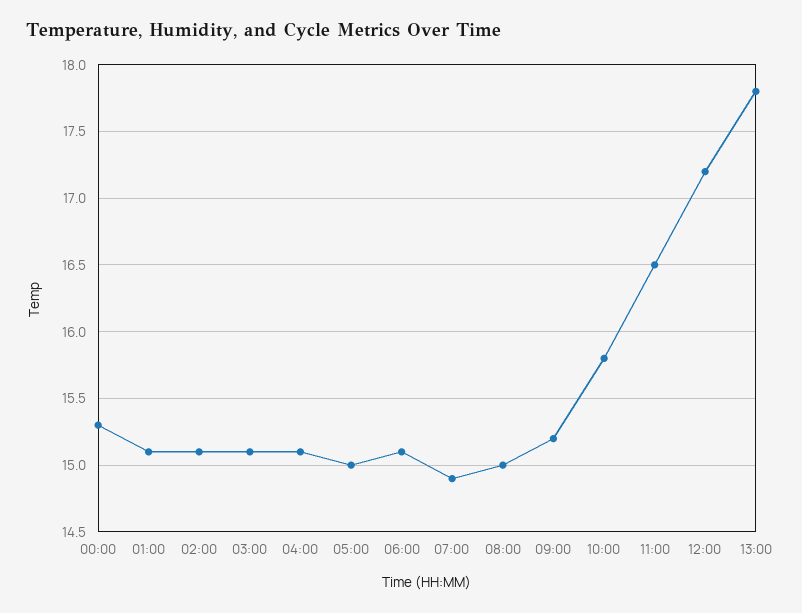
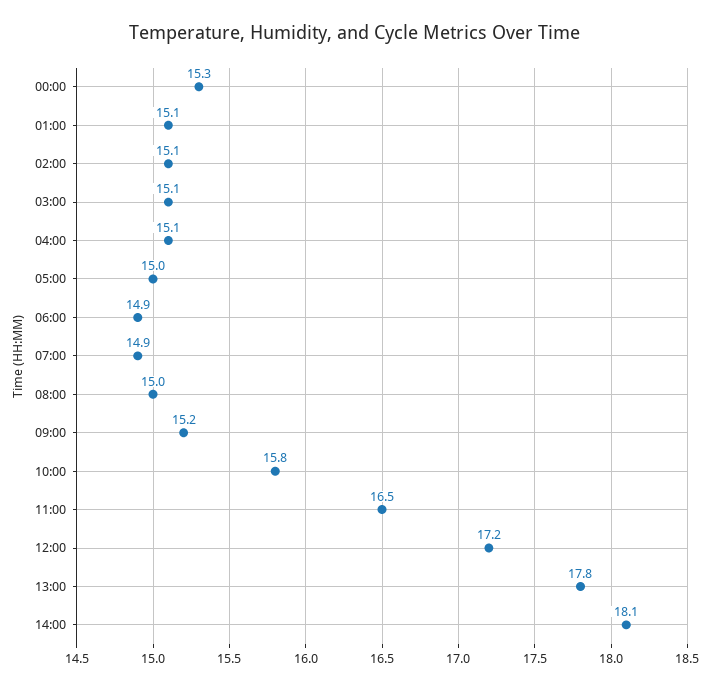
06:00: 15.1 -> 14.9
14:00: none -> 18.1

